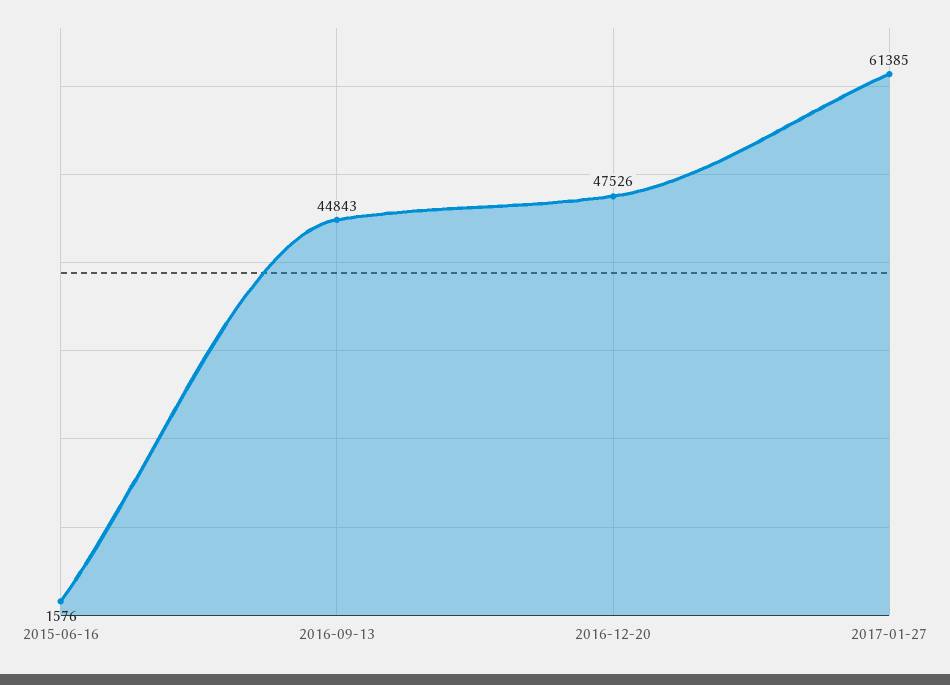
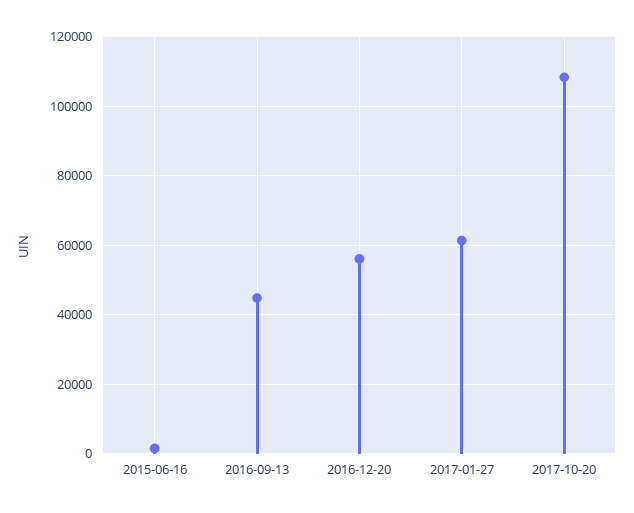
2016-12-20: 47526 -> 56000
2017-10-20: none -> 108000

